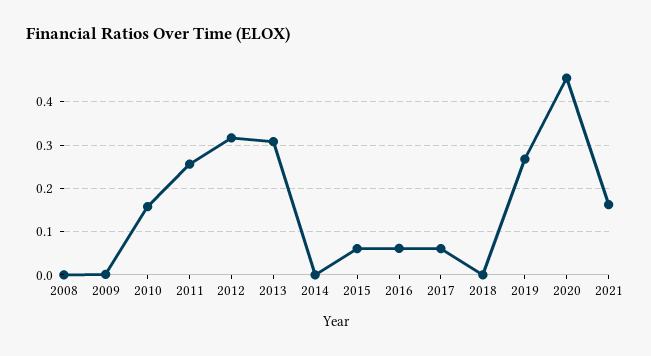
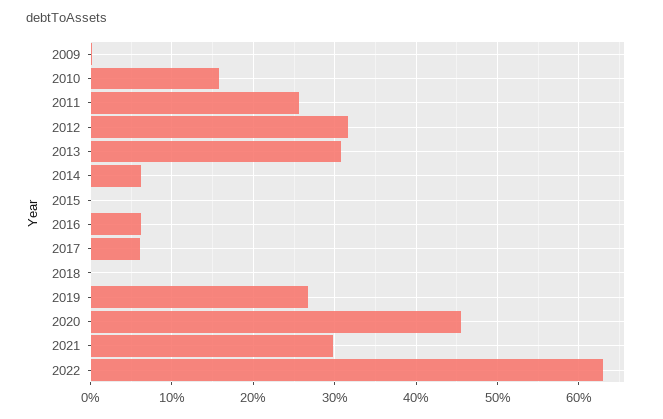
2008: 0 -> none
2014: 0 -> 0.06
2015: 0.06 -> 0
2021: 0.16 -> 0.3
2022: none -> 0.63

